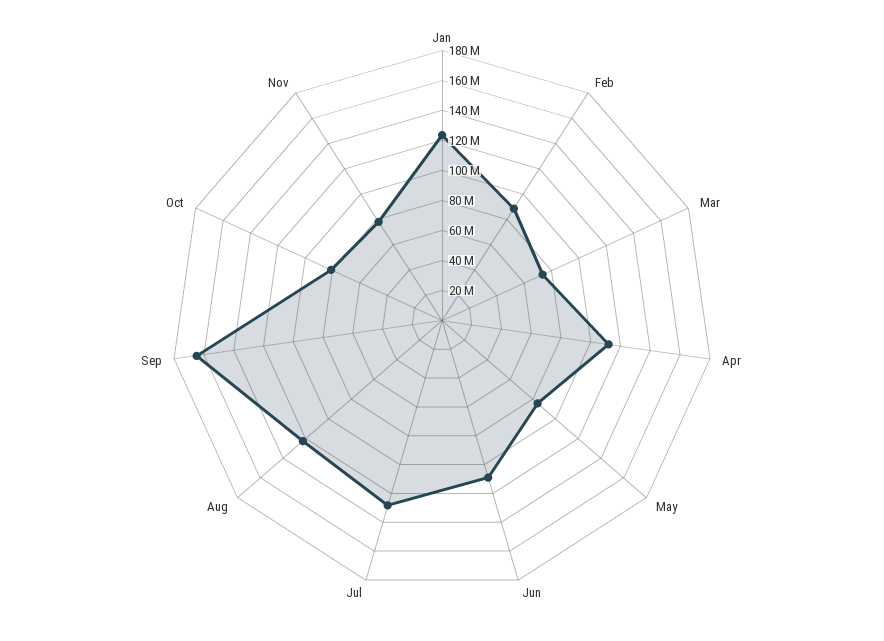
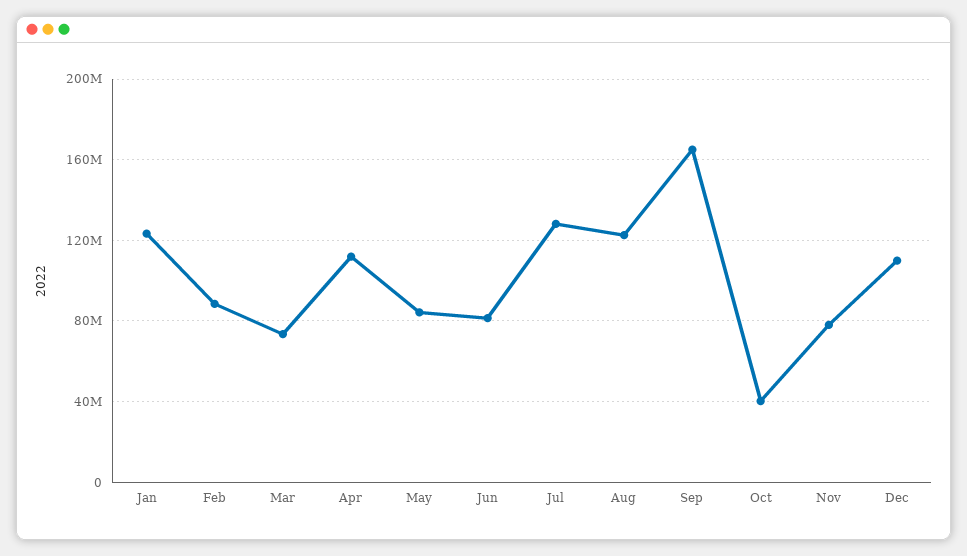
Jun: 110000000 -> 80000000
Oct: 80000000 -> 40000000
Dec: none -> 110000000

